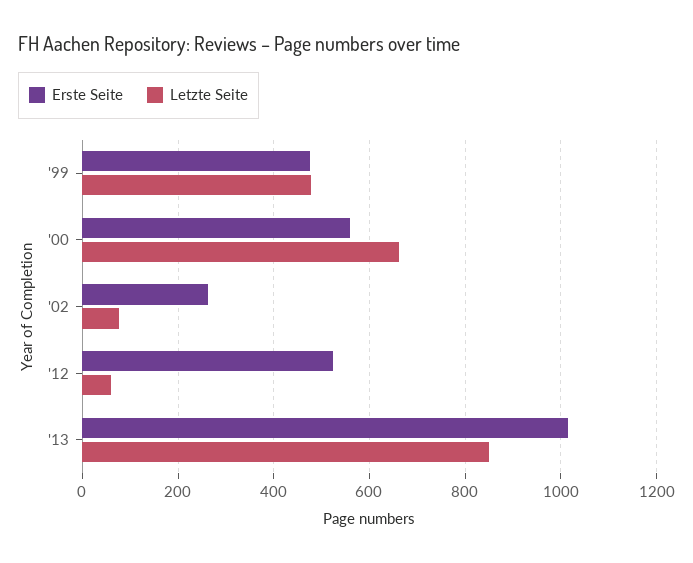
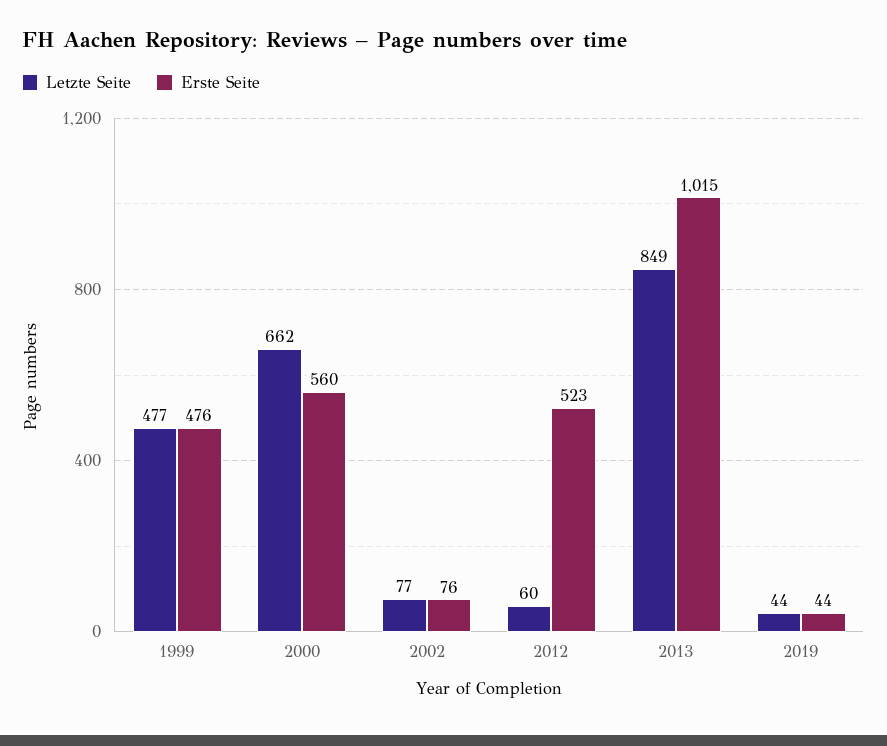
Erste Seite, '02: 260 -> 76
Letzte Seite, 2019: none -> 44
Erste Seite, 2019: none -> 44

